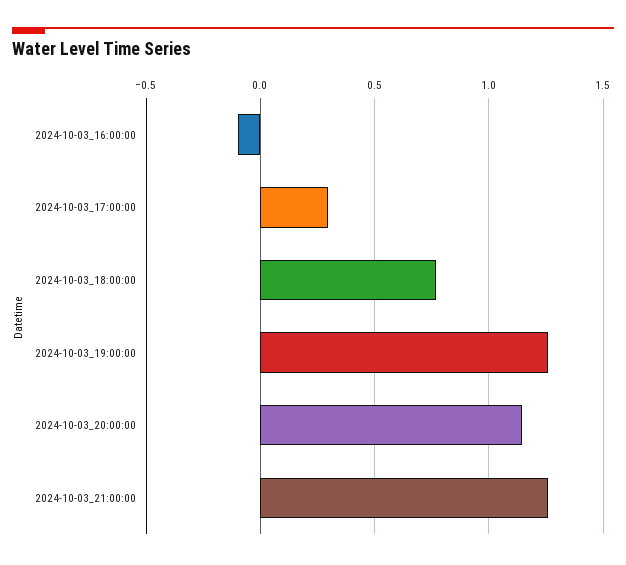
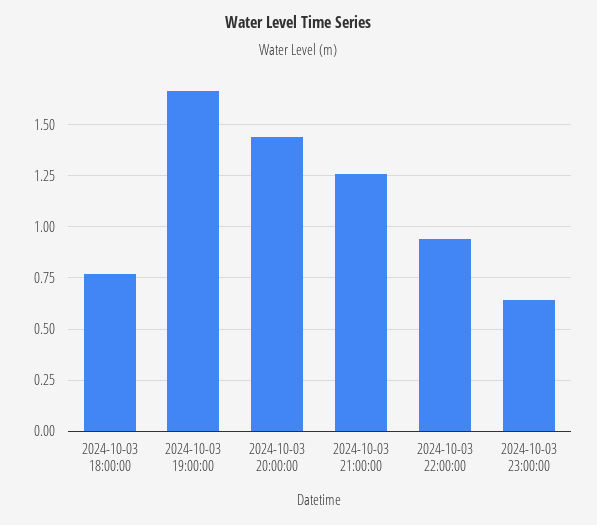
2024-10-03_16:00:00: -0.1 -> none
2024-10-03_17:00:00: 0.3 -> none
2024-10-03_19:00:00: 1.25 -> 1.65
2024-10-03_20:00:00: 1.15 -> 1.45
2024-10-03 22:00:00: none -> 0.95
2024-10-03 23:00:00: none -> 0.65

